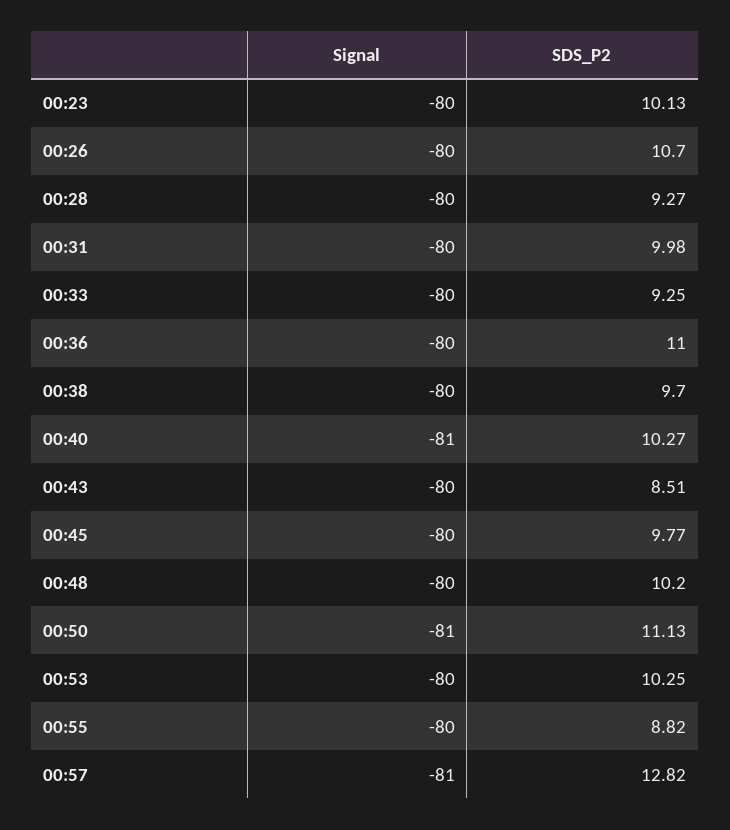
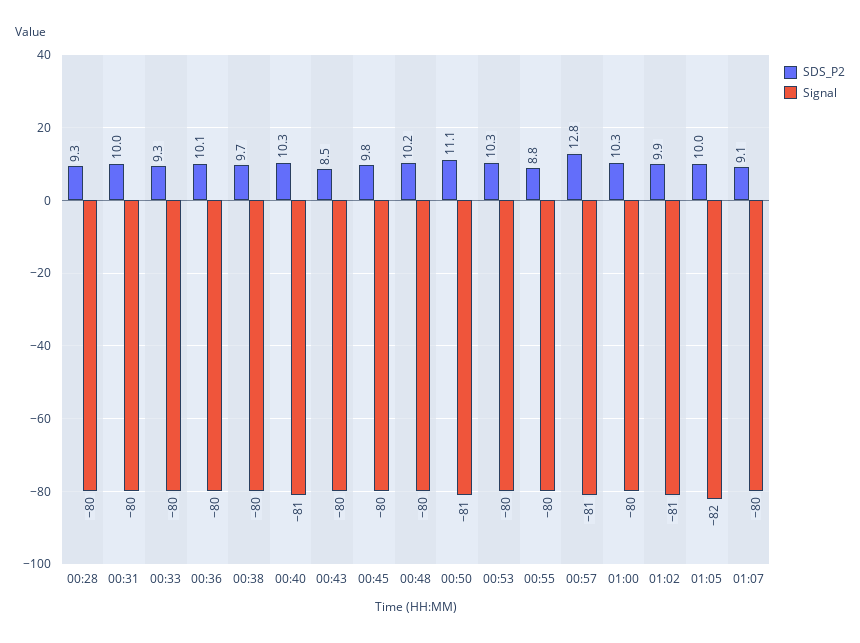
Signal, 00:23: -80 -> none
SDS_P2, 00:23: 10.13 -> none
Signal, 00:26: -80 -> none
SDS_P2, 00:26: 10.7 -> none
SDS_P2, 00:36: 11 -> 10.1
SDS_P2, 01:00: none -> 10.3
Signal, 01:00: none -> -80
SDS_P2, 01:02: none -> 9.9
Signal, 01:02: none -> -81
SDS_P2, 01:05: none -> 10
Signal, 01:05: none -> -82
SDS_P2, 01:07: none -> 9.1
Signal, 01:07: none -> -80

